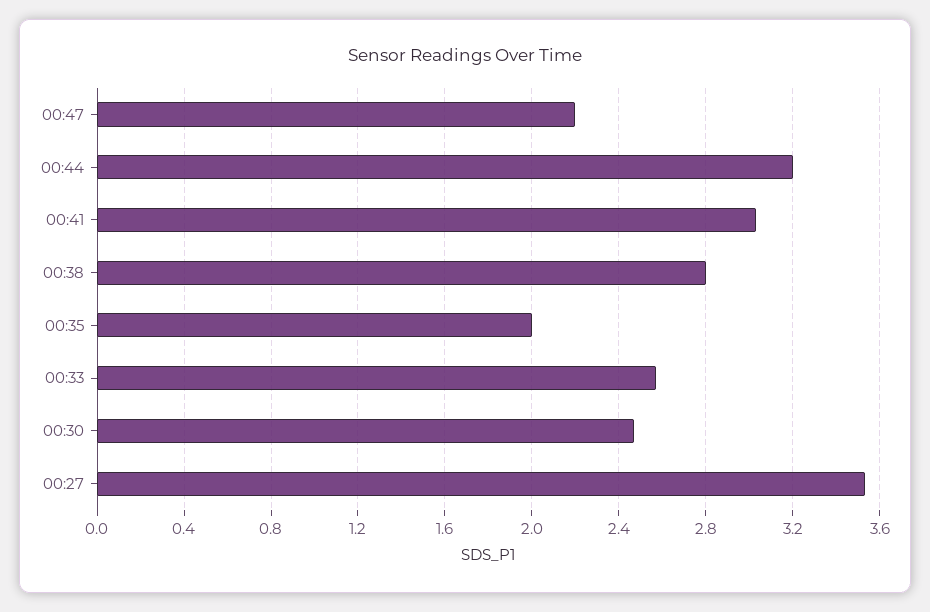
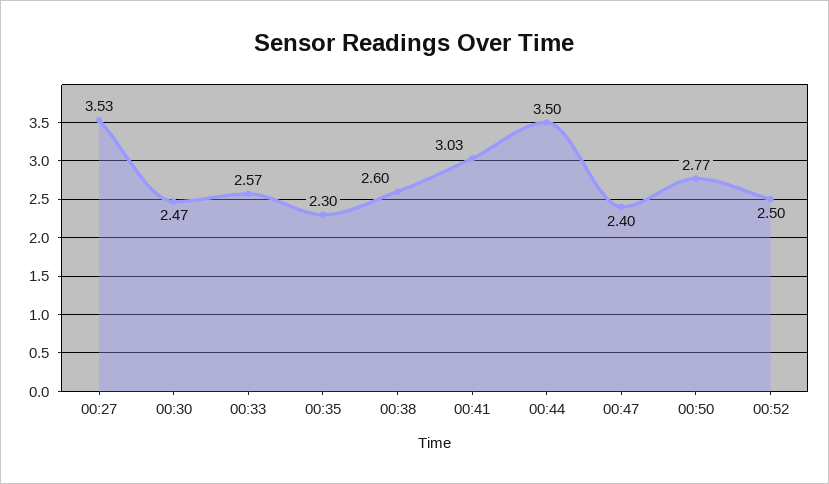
00:47: 2.2 -> 2.4
00:44: 3.2 -> 3.5
00:38: 2.8 -> 2.6
00:35: 2 -> 2.3
00:50: none -> 2.77
00:52: none -> 2.5

